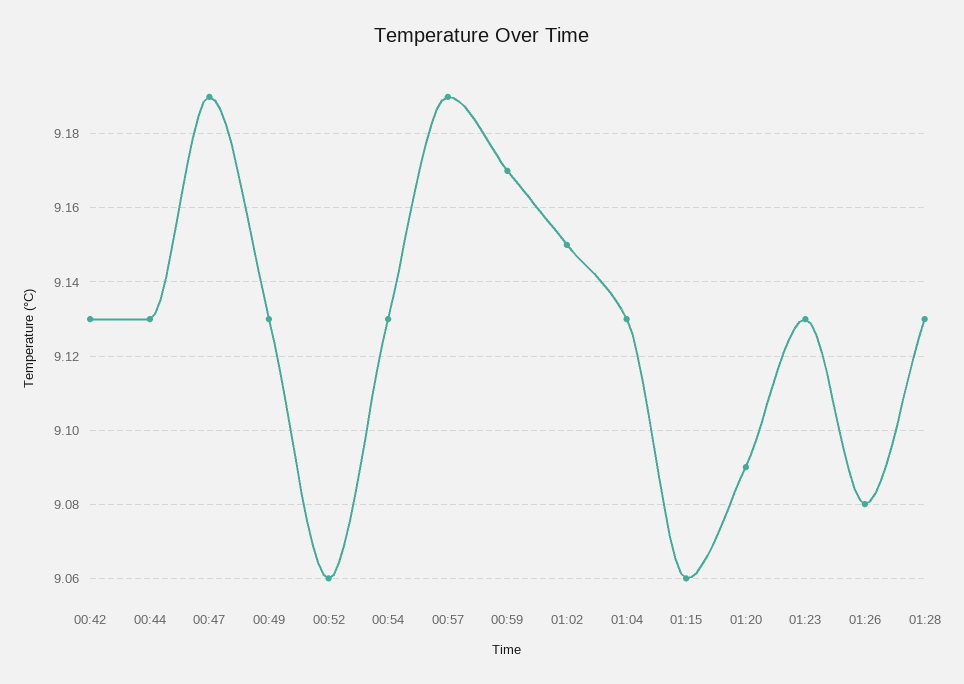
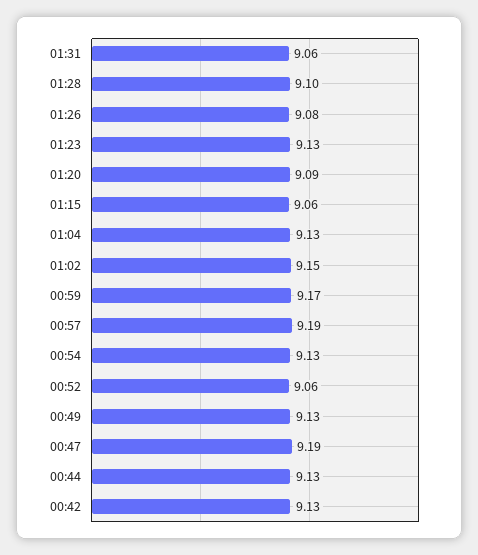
01:28: 9.13 -> 9.1
01:31: none -> 9.06

